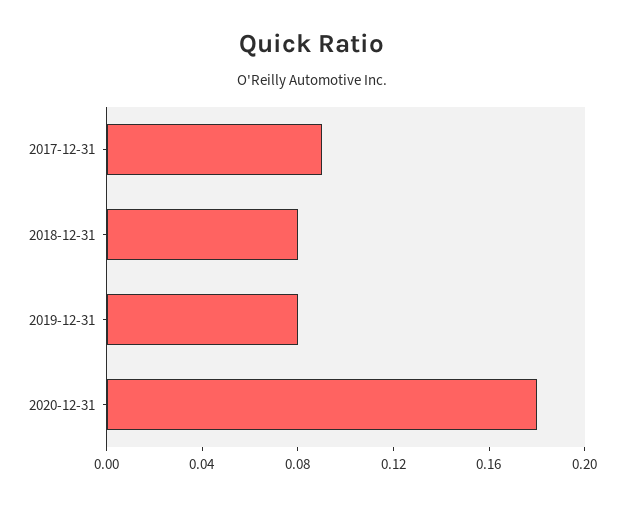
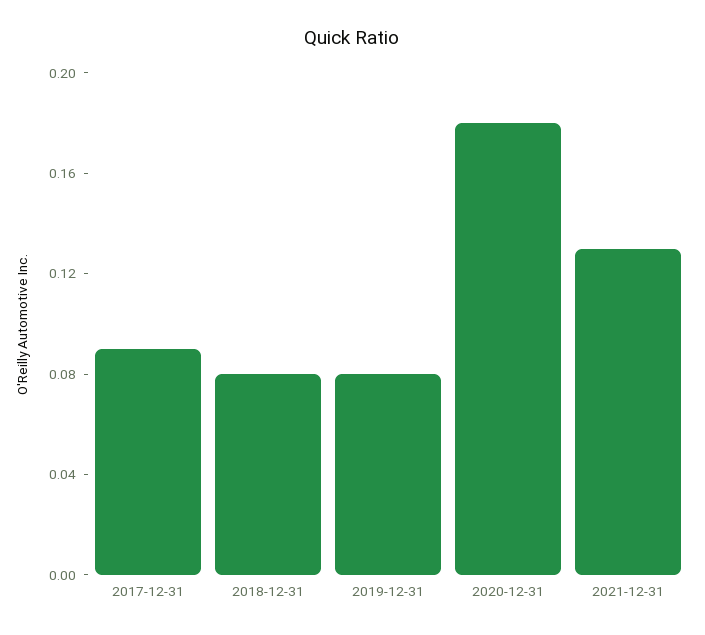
2021-12-31: none -> 0.13

